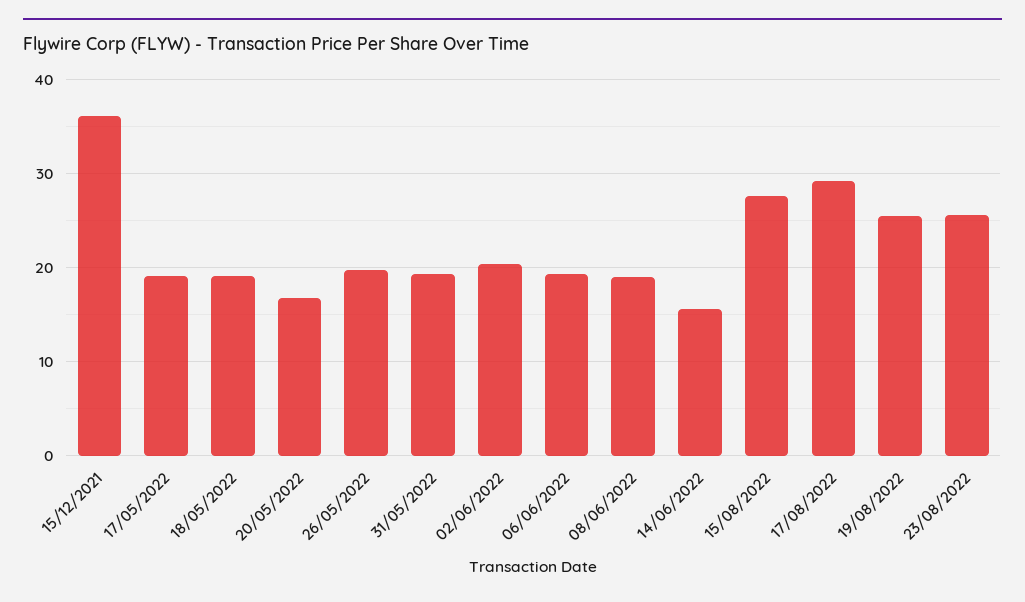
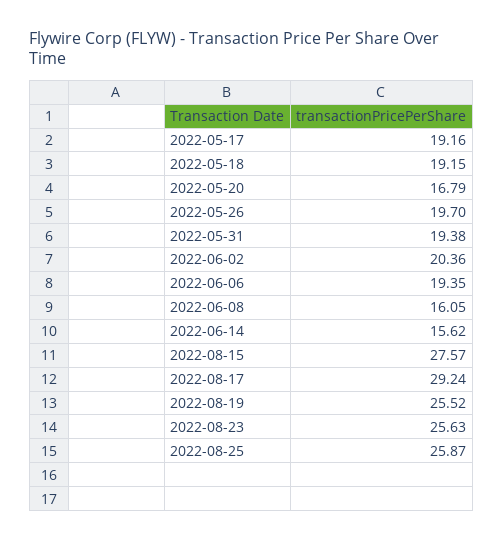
15/12/2021: 36 -> none
08/06/2022: 19 -> 16.05
2022-08-25: none -> 25.87

